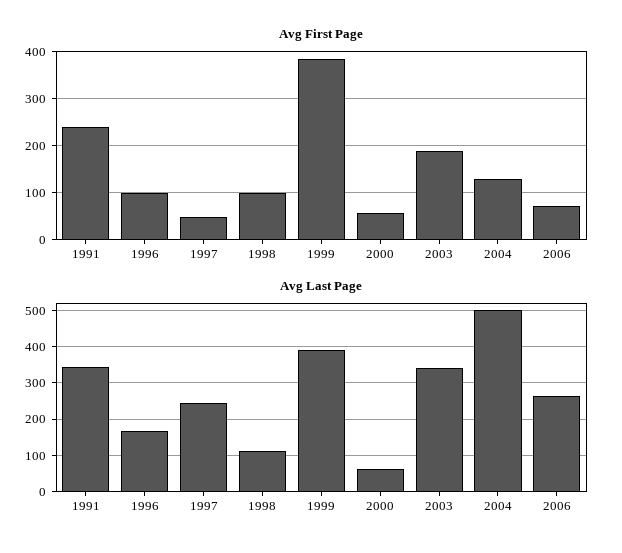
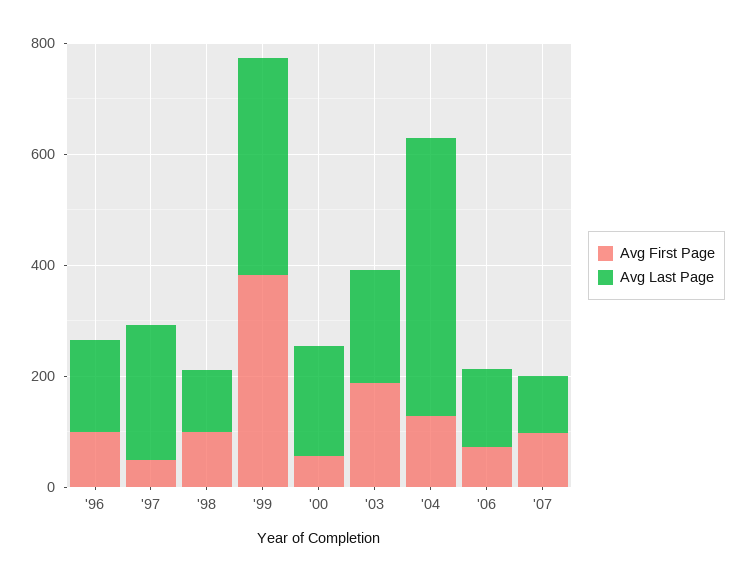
Avg First Page, 1991: 240 -> none
Avg Last Page, 1991: 340 -> none
Avg Last Page, 2000: 60 -> 200
Avg Last Page, 2003: 340 -> 200
Avg Last Page, 2006: 260 -> 150
Avg First Page, '07: none -> 100
Avg Last Page, '07: none -> 100

